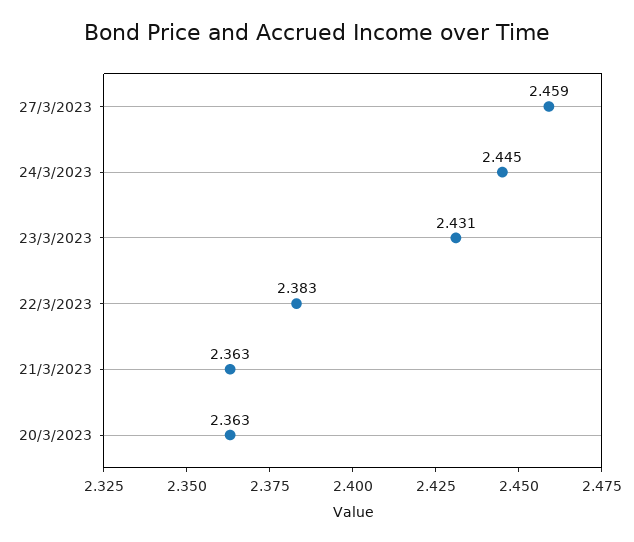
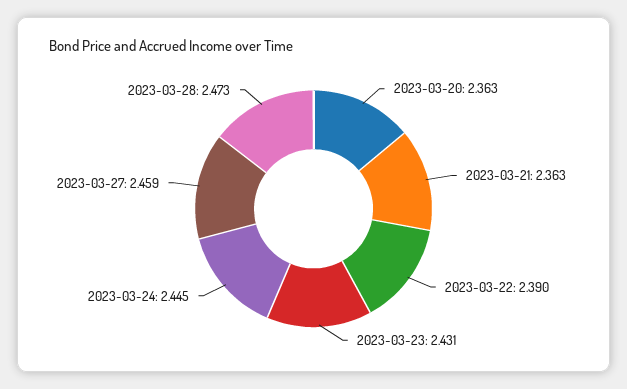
22/3/2023: 2.383 -> 2.39
2023-03-28: none -> 2.473

